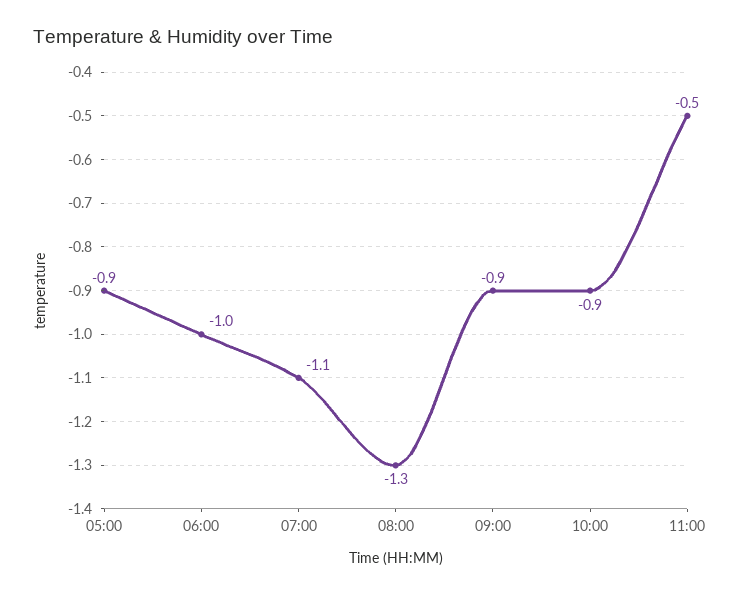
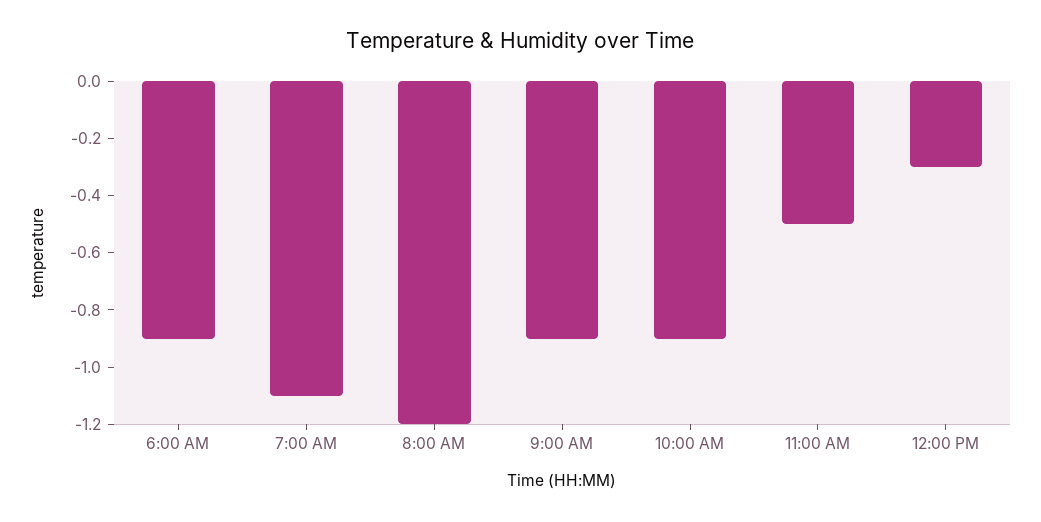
05:00: -0.9 -> none
06:00: -1 -> -0.9
08:00: -1.3 -> -1.2
12:00 PM: none -> -0.3

